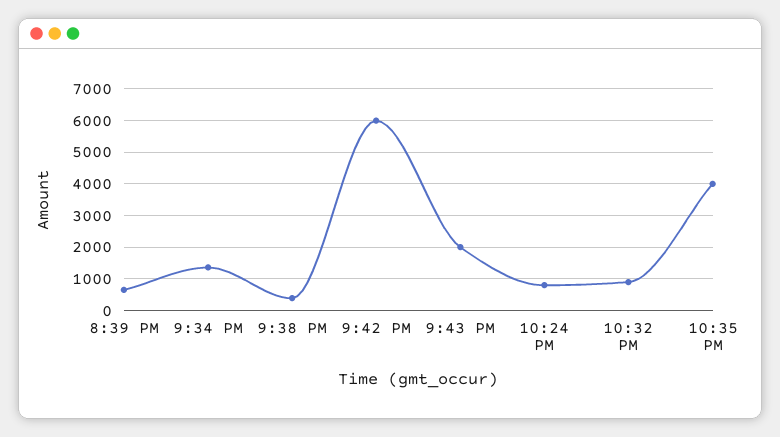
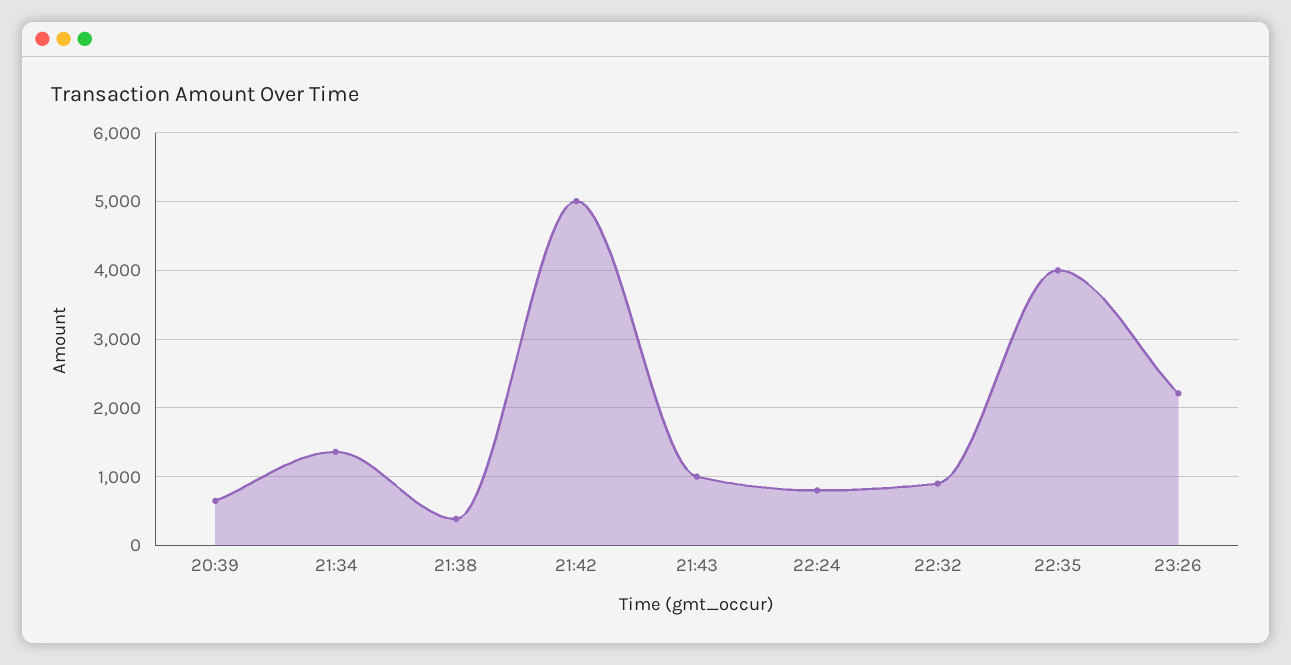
9:42 PM: 6000 -> 5000
9:43 PM: 2000 -> 1000
23:26: none -> 2200

